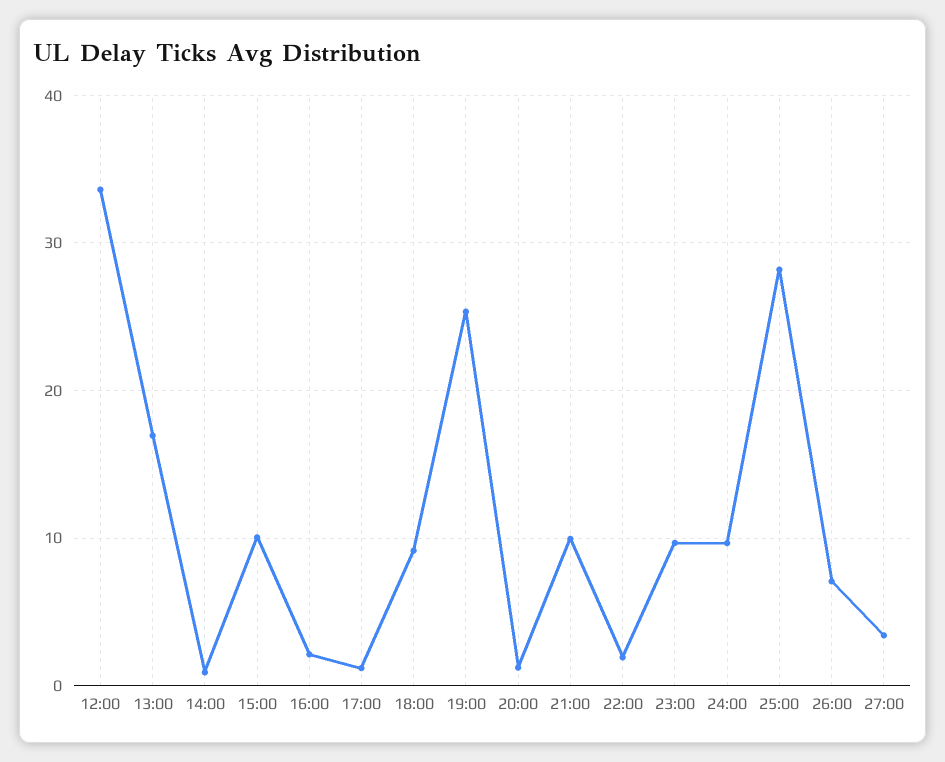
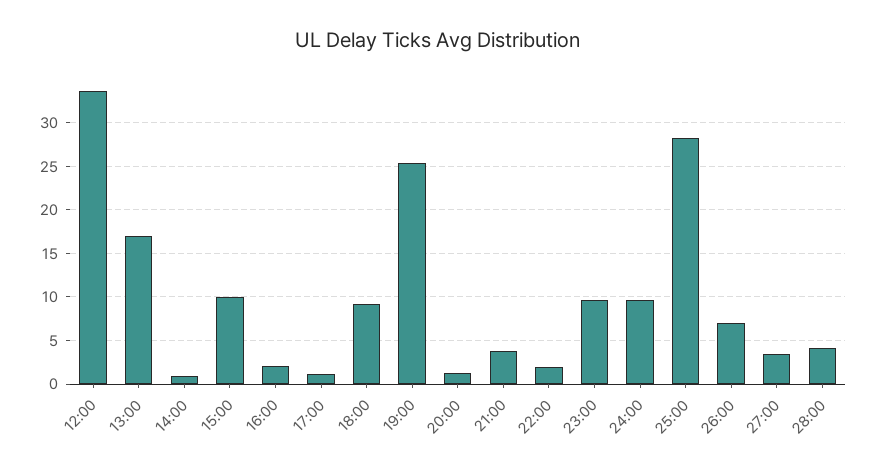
21:00: 10 -> 4
28:00: none -> 4

